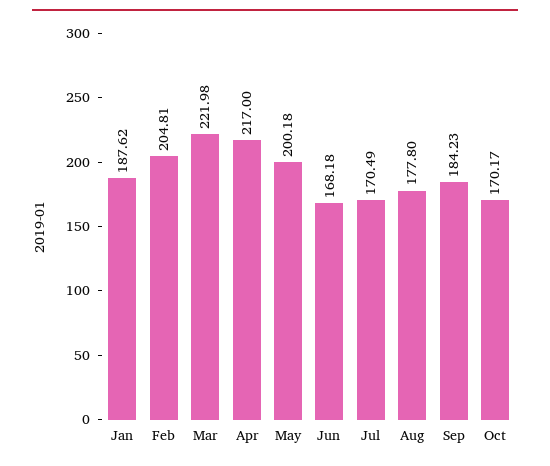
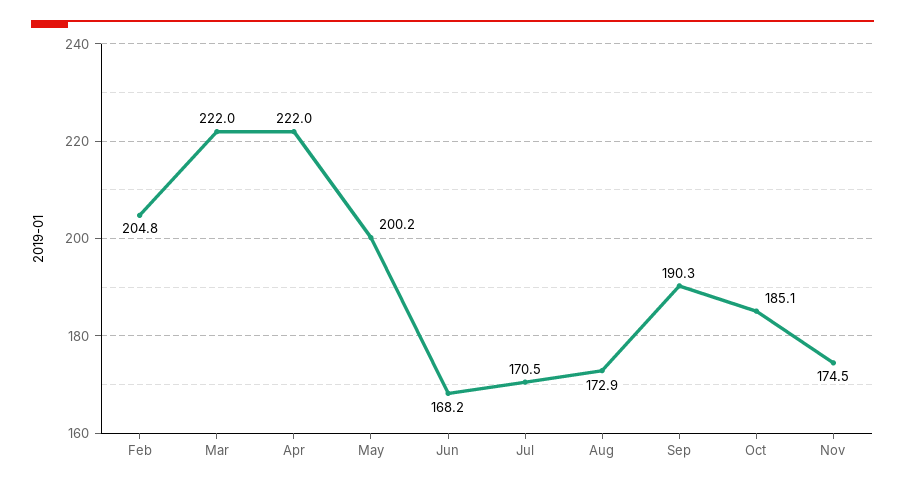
Jan: 187.62 -> none
Apr: 217 -> 222
Aug: 177.8 -> 172.9
Sep: 184.23 -> 190.3
Oct: 170.17 -> 185.1
Nov: none -> 174.5

